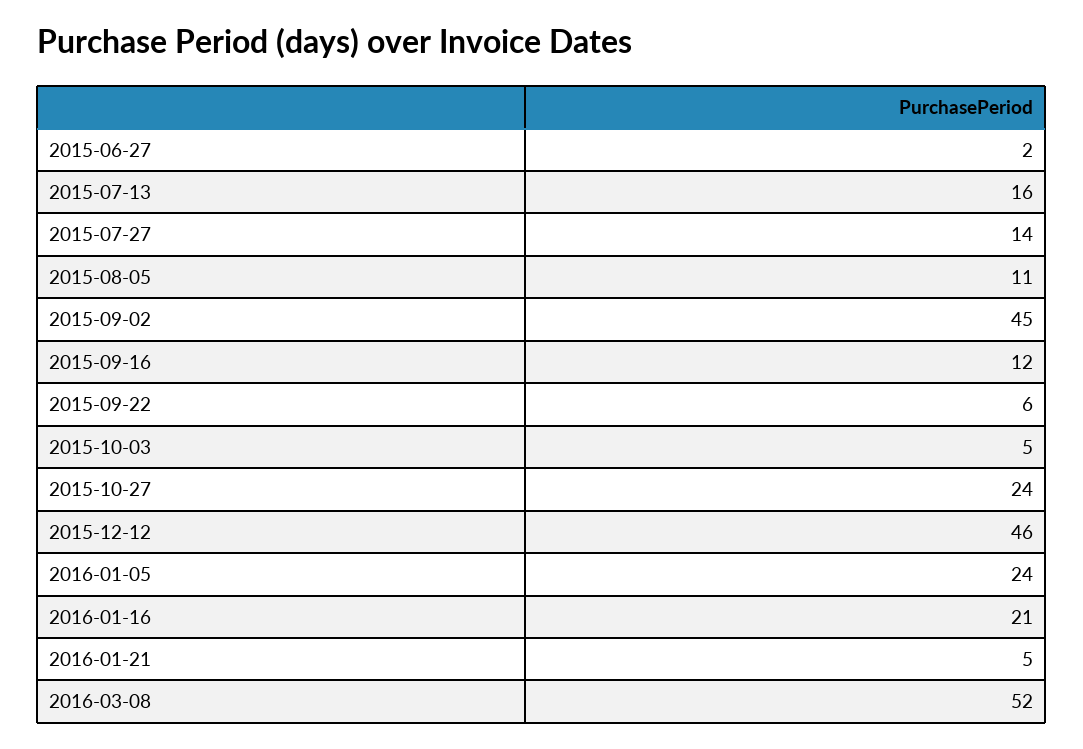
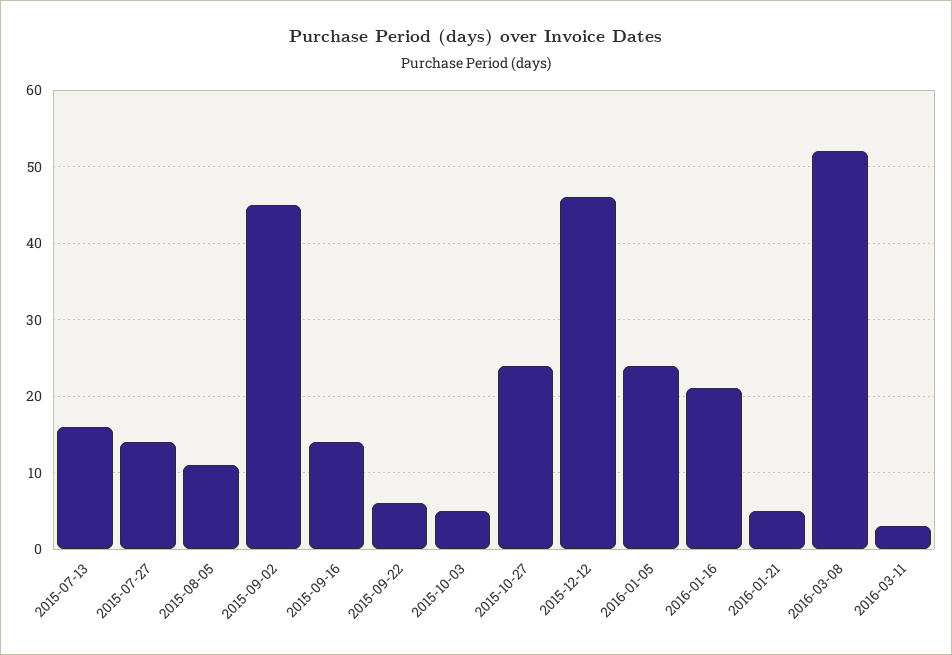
2015-06-27: 2 -> none
2015-09-16: 12 -> 14
2016-03-11: none -> 3

